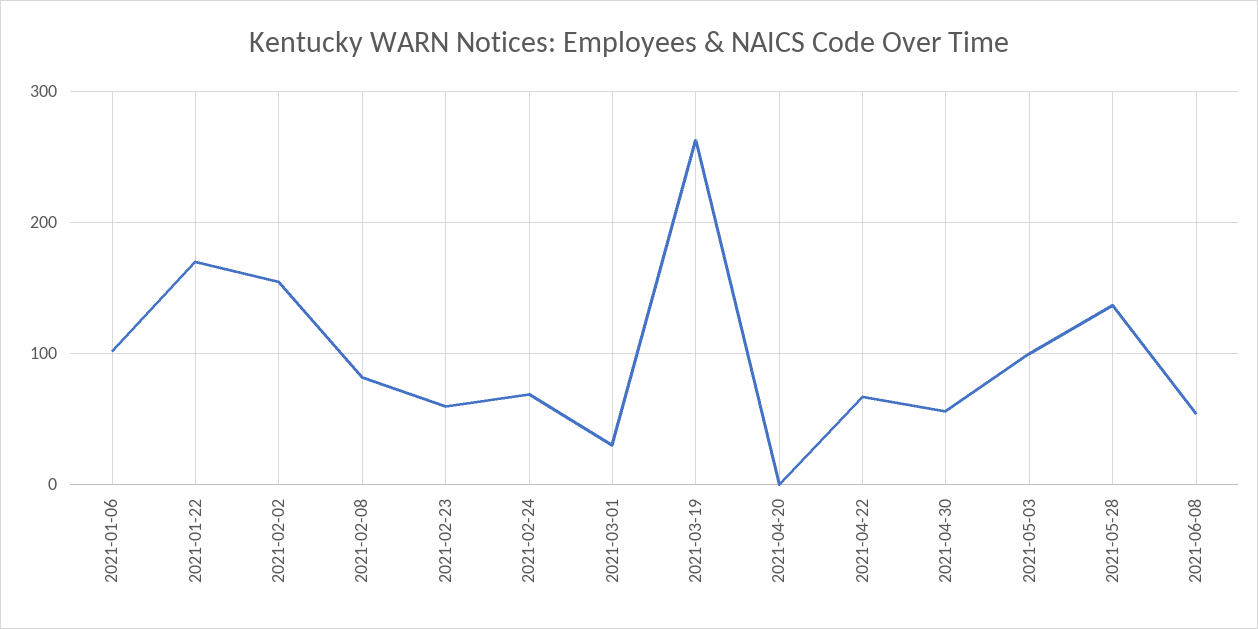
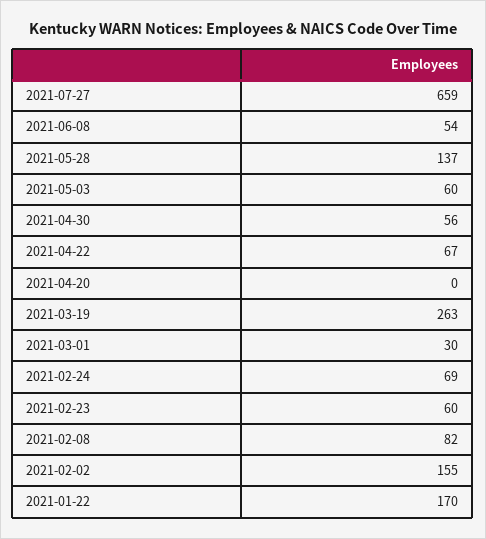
2021-01-06: 100 -> none
2021-05-03: 100 -> 60
2021-07-27: none -> 659

